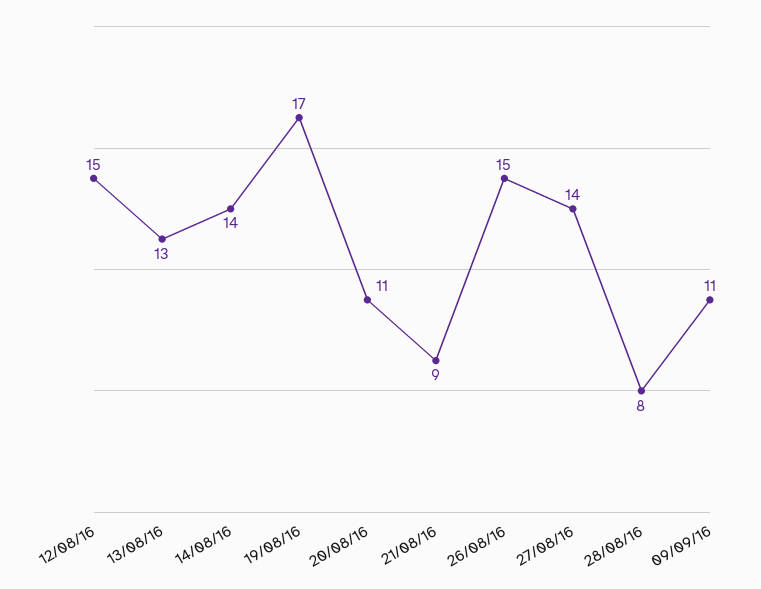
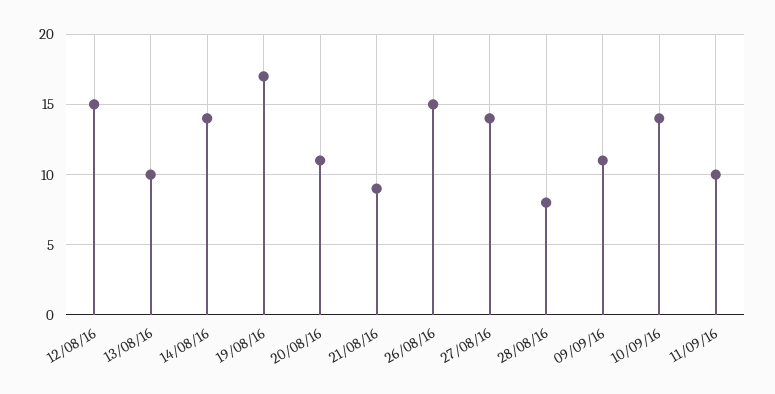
13/08/16: 13 -> 10
10/09/16: none -> 14
11/09/16: none -> 10

